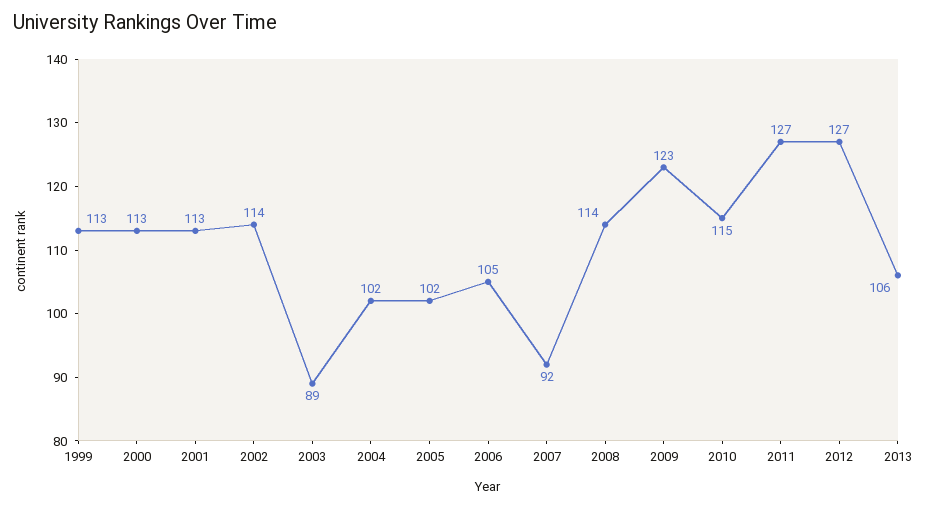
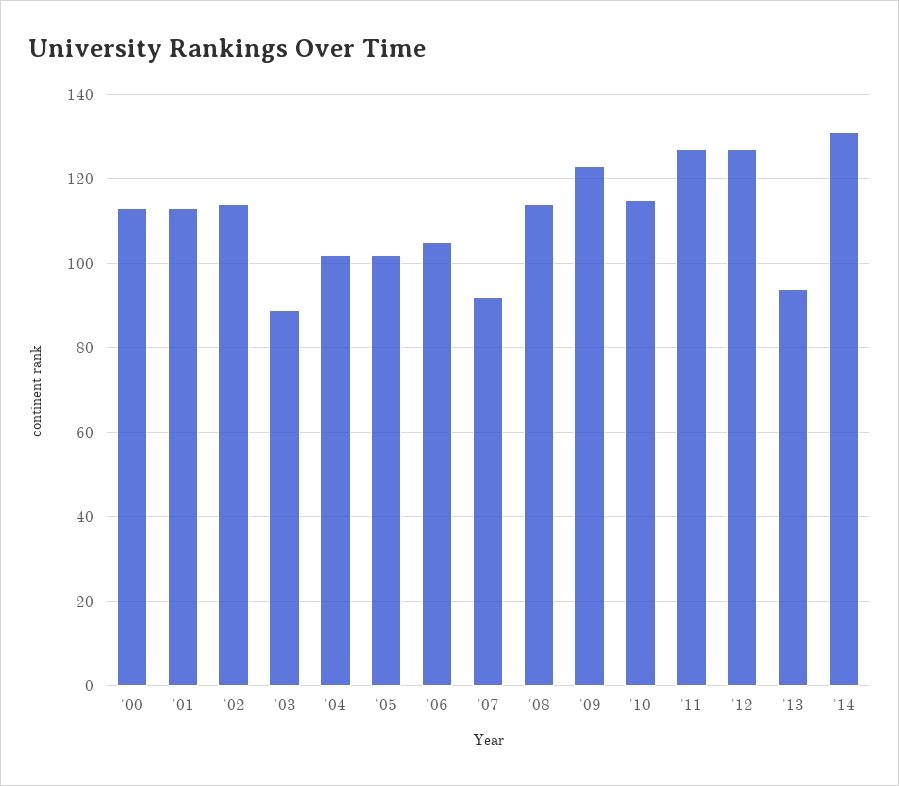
1999: 113 -> none
2013: 106 -> 95
'14: none -> 130

